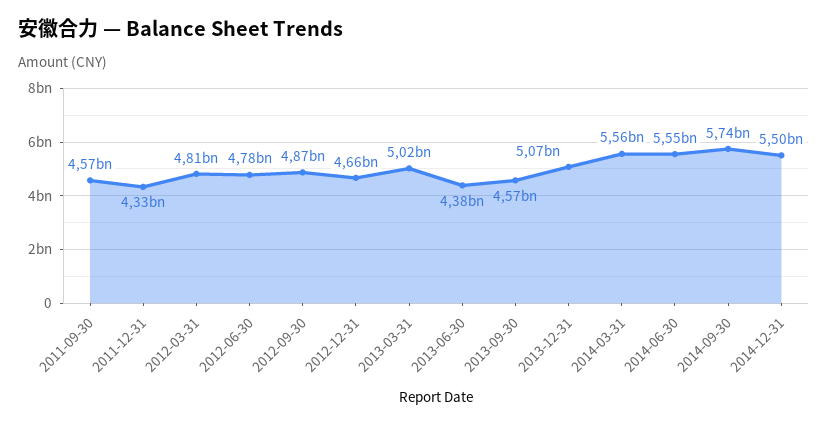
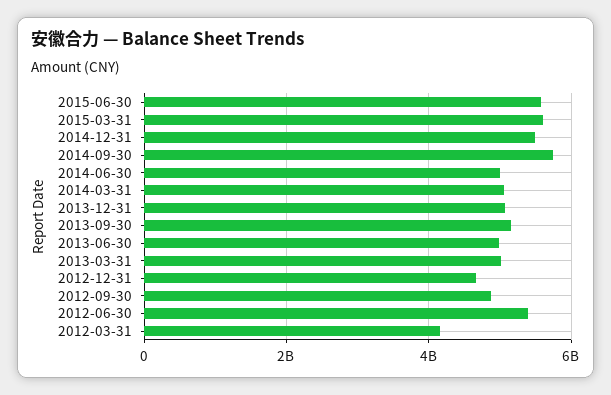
2011-09-30: 4570000000 -> none
2011-12-31: 4330000000 -> none
2012-03-31: 4810000000 -> 4200000000
2012-06-30: 4780000000 -> 5400000000
2013-06-30: 4380000000 -> 5000000000
2013-09-30: 4570000000 -> 5200000000
2014-03-31: 5560000000 -> 5000000000
2014-06-30: 5550000000 -> 5000000000
2015-06-30: none -> 5600000000
2015-03-31: none -> 5600000000

